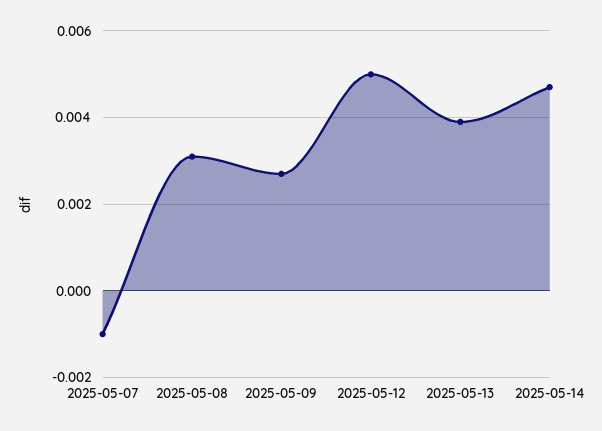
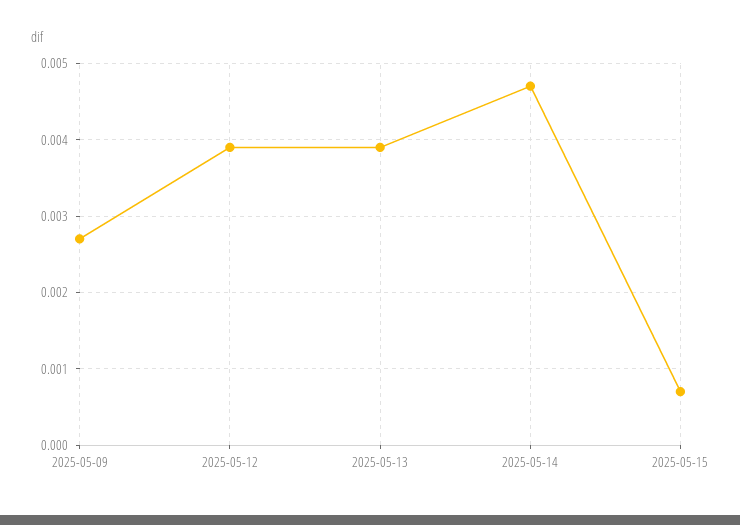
2025-05-07: -0.001 -> none
2025-05-08: 0.003 -> none
2025-05-12: 0.005 -> 0.0039
2025-05-15: none -> 0.0007

